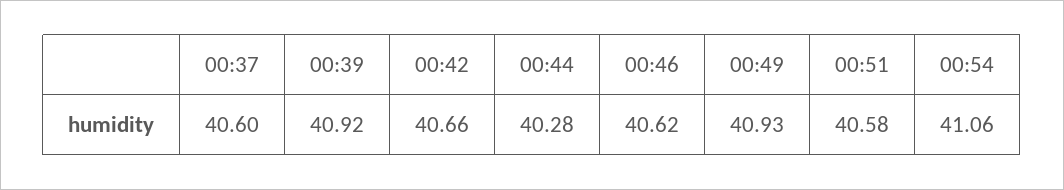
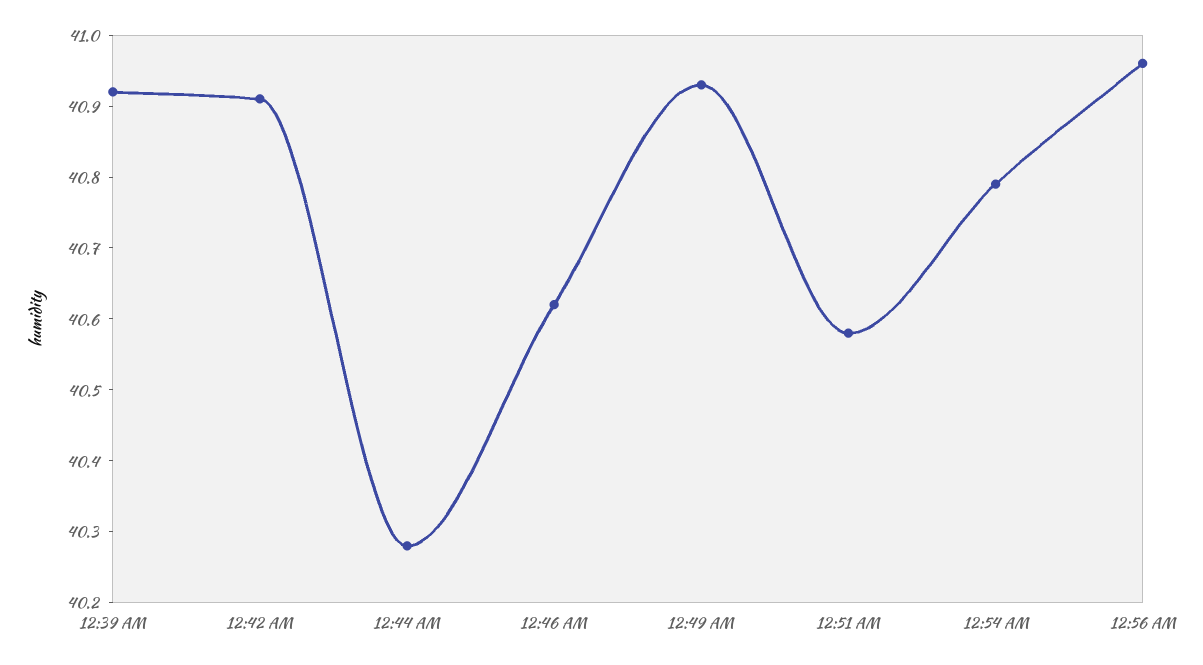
00:37: 40.6 -> none
00:42: 40.66 -> 40.9
00:54: 41.06 -> 40.8
12:56 AM: none -> 40.95

